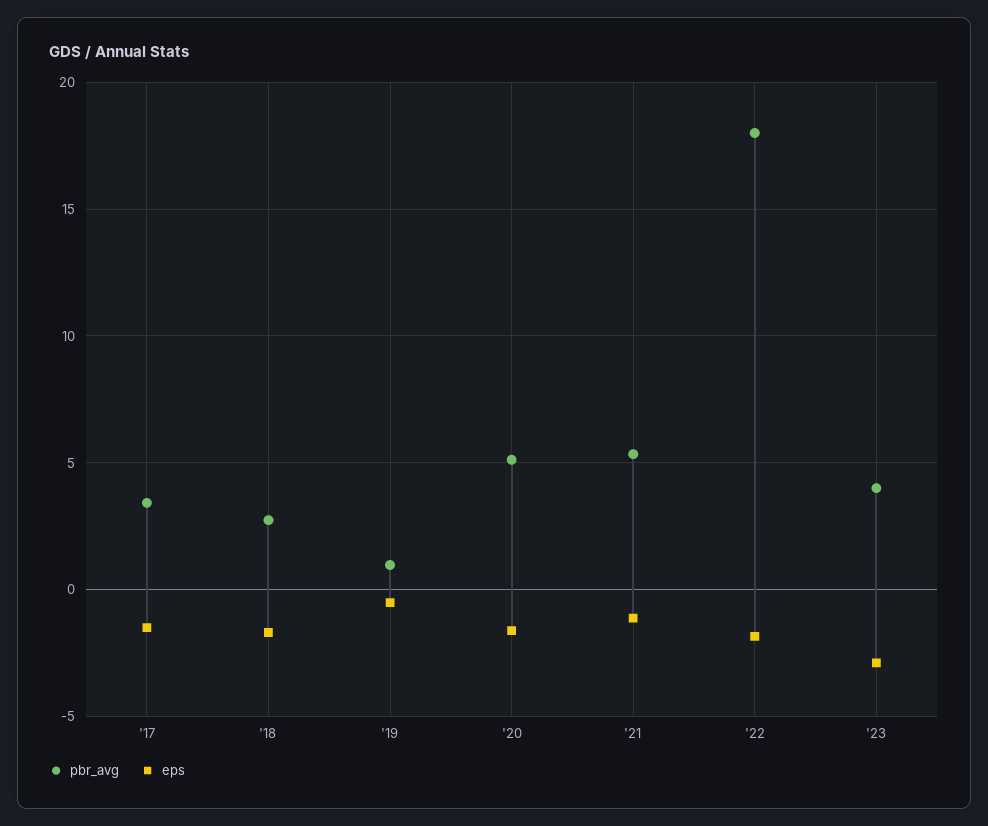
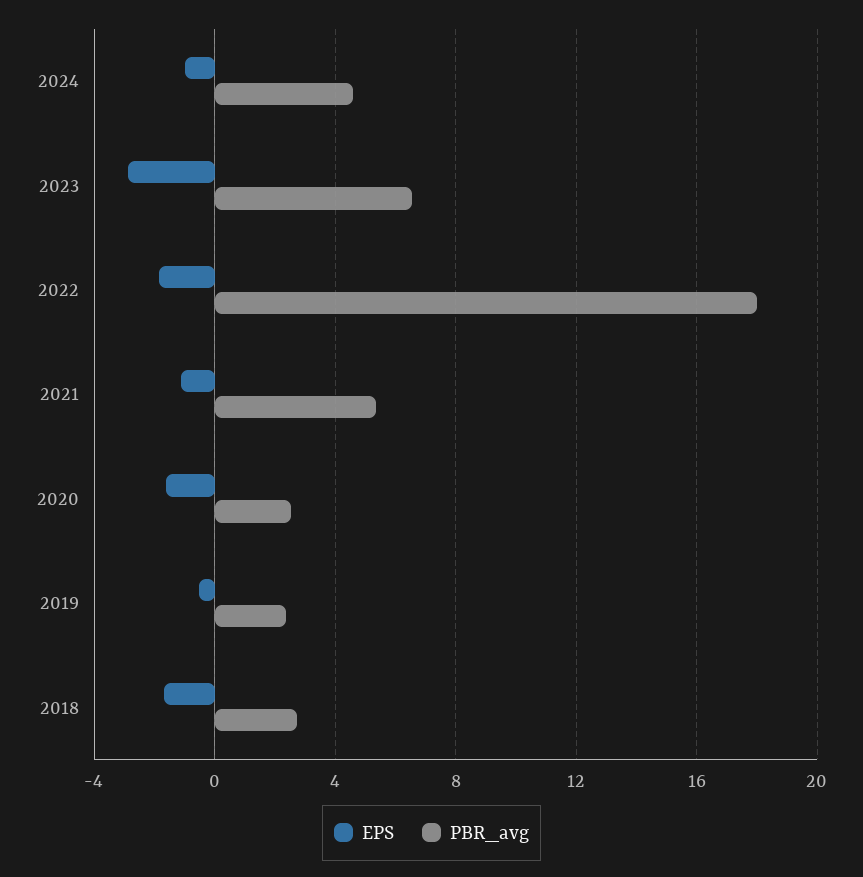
pbr_avg, '17: 3.5 -> none
eps, '17: -1.5 -> none
pbr_avg, '19: 1 -> 2.5
pbr_avg, '20: 5 -> 2.5
pbr_avg, '23: 4 -> 6.5
eps, 2024: none -> -1
pbr_avg, 2024: none -> 4.5

